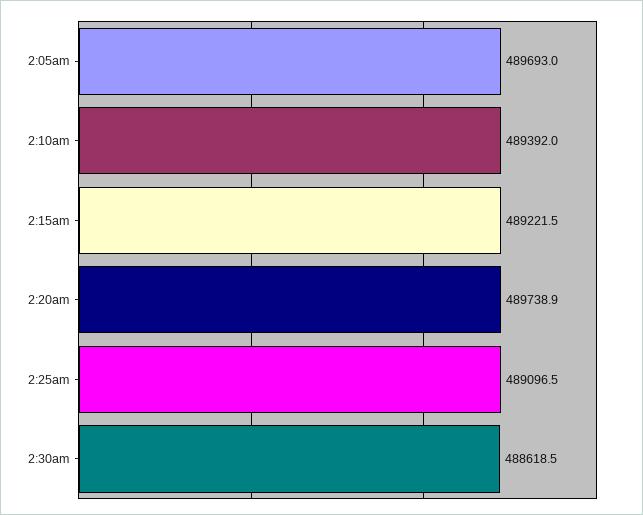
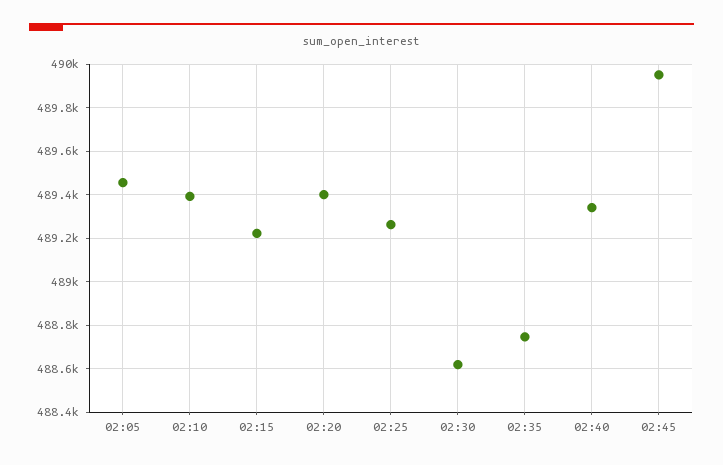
2:05am: 489693 -> 489450
2:20am: 489738.9 -> 489400
2:25am: 489096.5 -> 489250
02:35: none -> 488750
02:40: none -> 489350
02:45: none -> 489950

